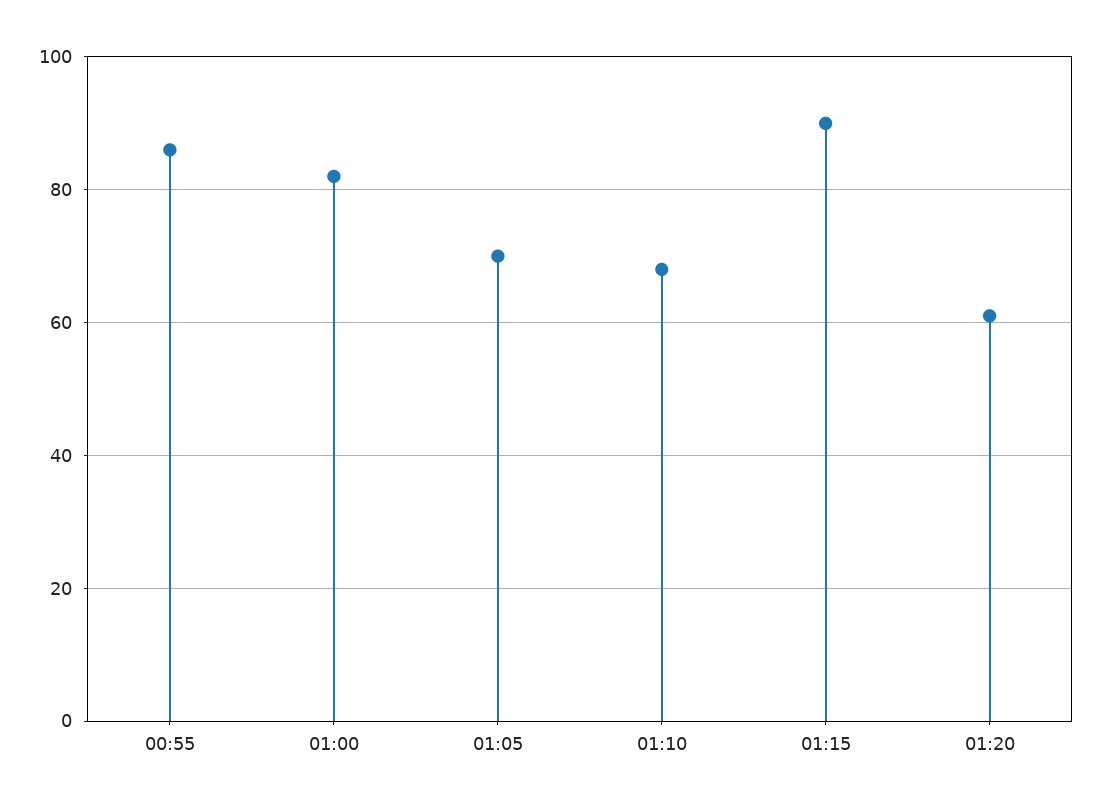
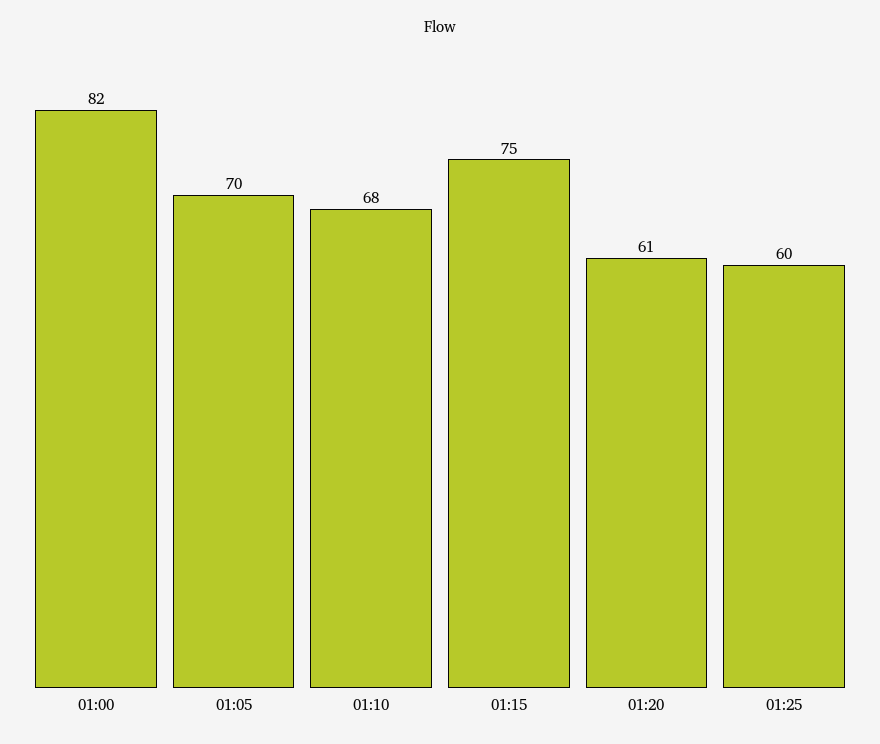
00:55: 85 -> none
01:15: 90 -> 75
01:25: none -> 60

